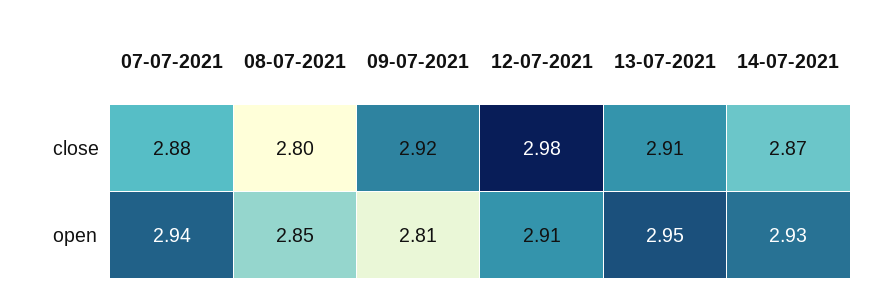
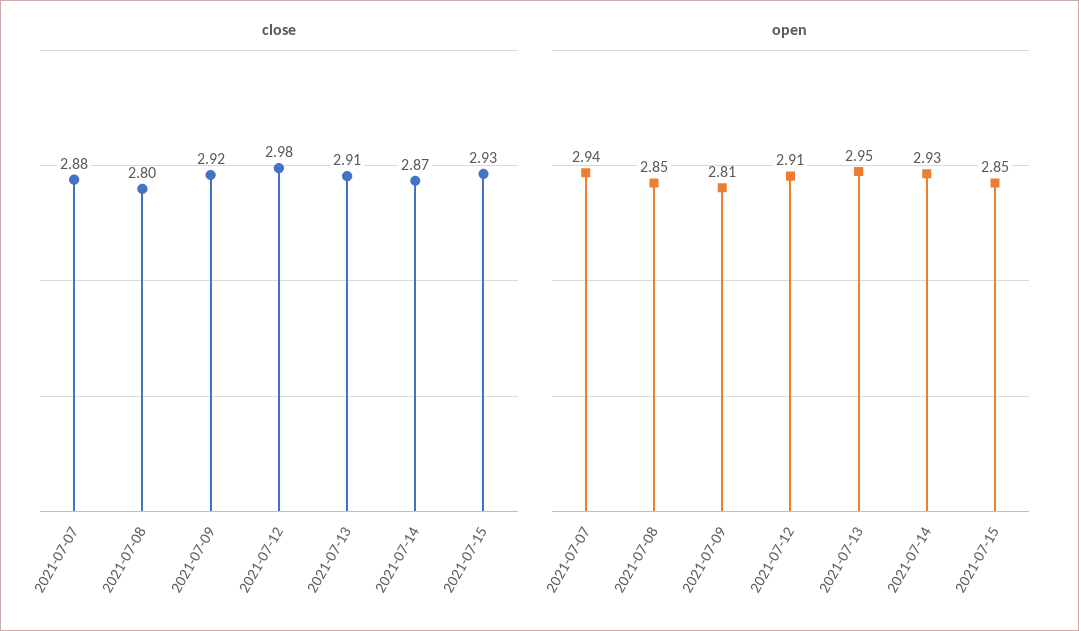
close, 2021-07-15: none -> 2.93
open, 2021-07-15: none -> 2.85

